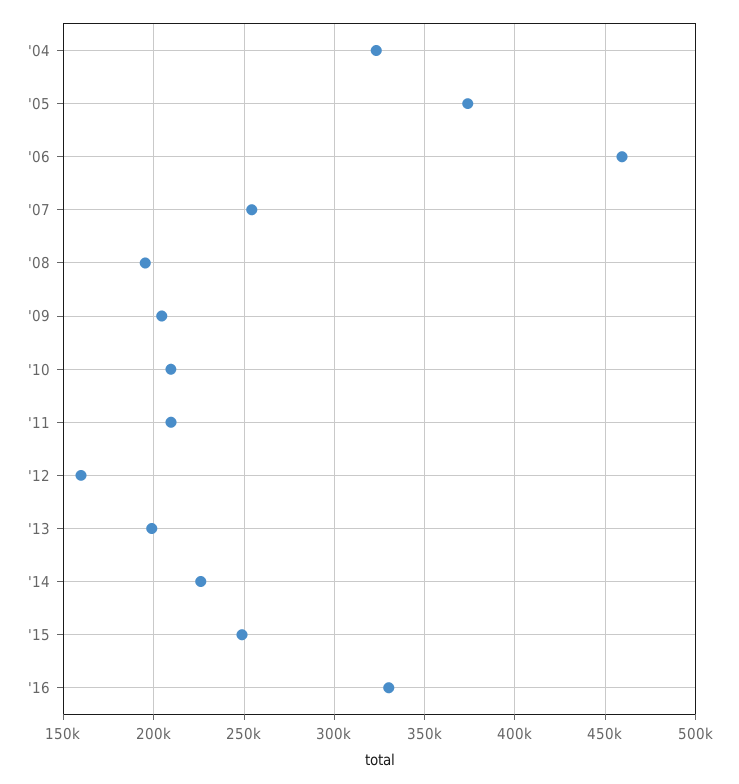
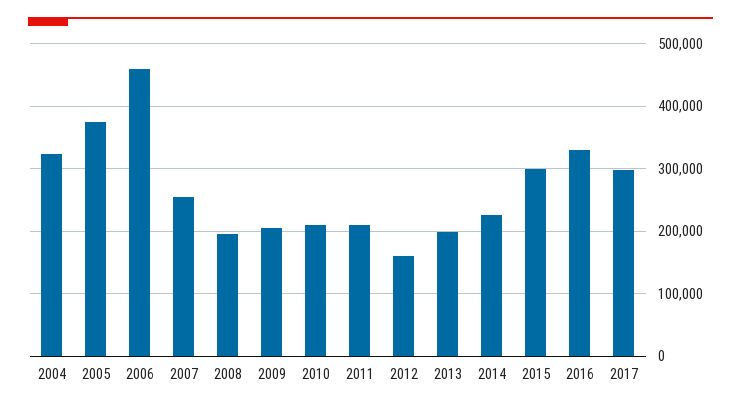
'15: 250000 -> 300000
2017: none -> 300000

